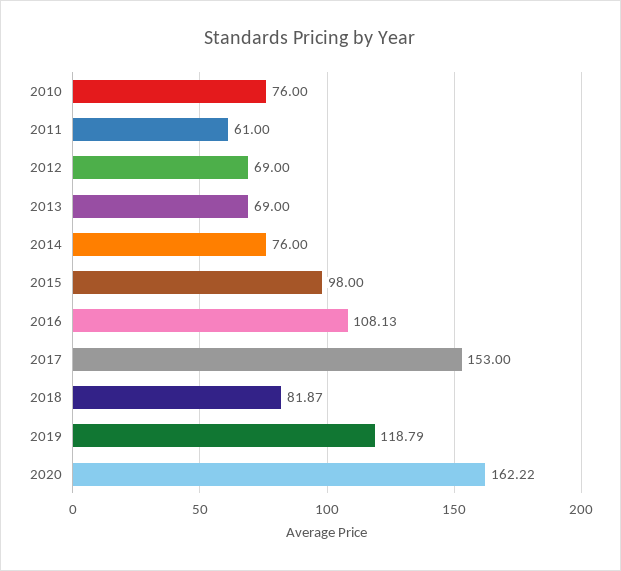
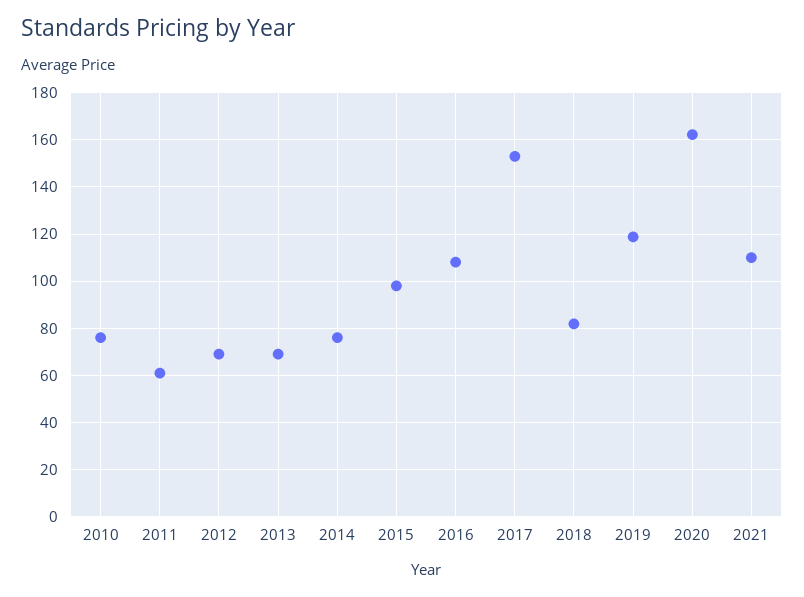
2021: none -> 110

